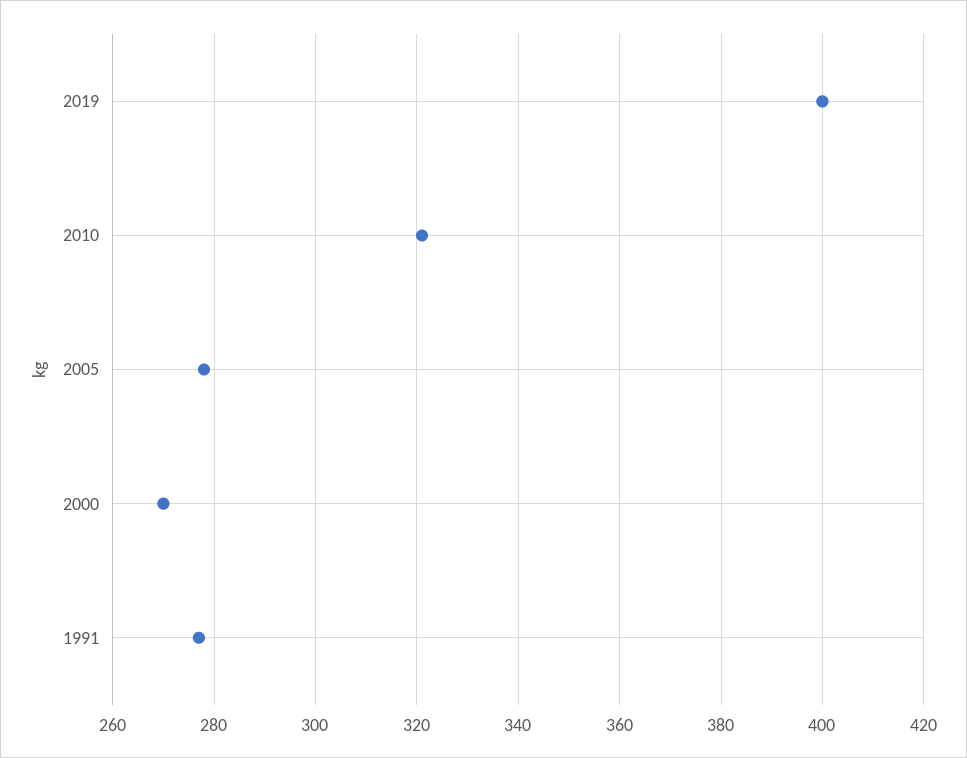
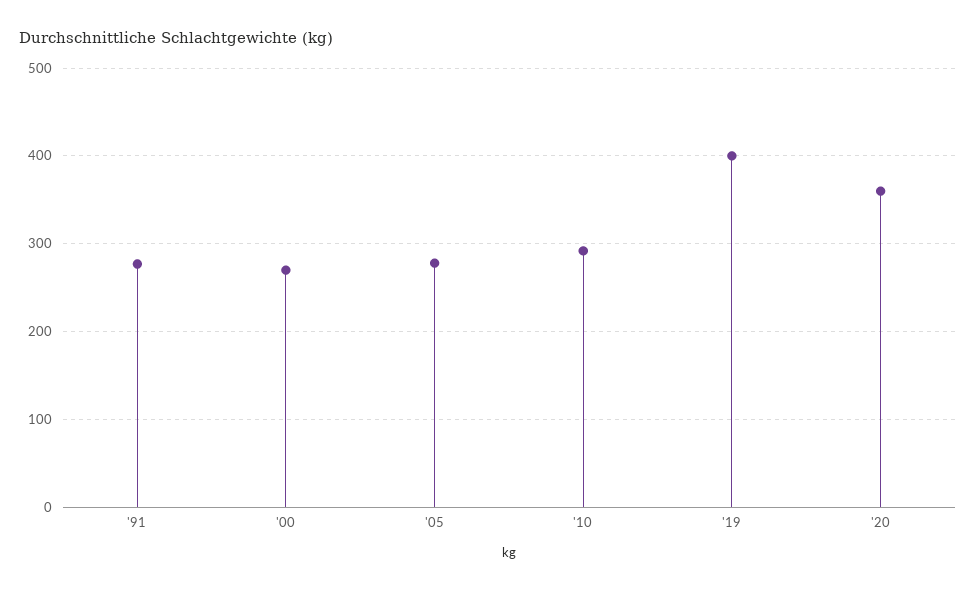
2010: 320 -> 290
'20: none -> 360

